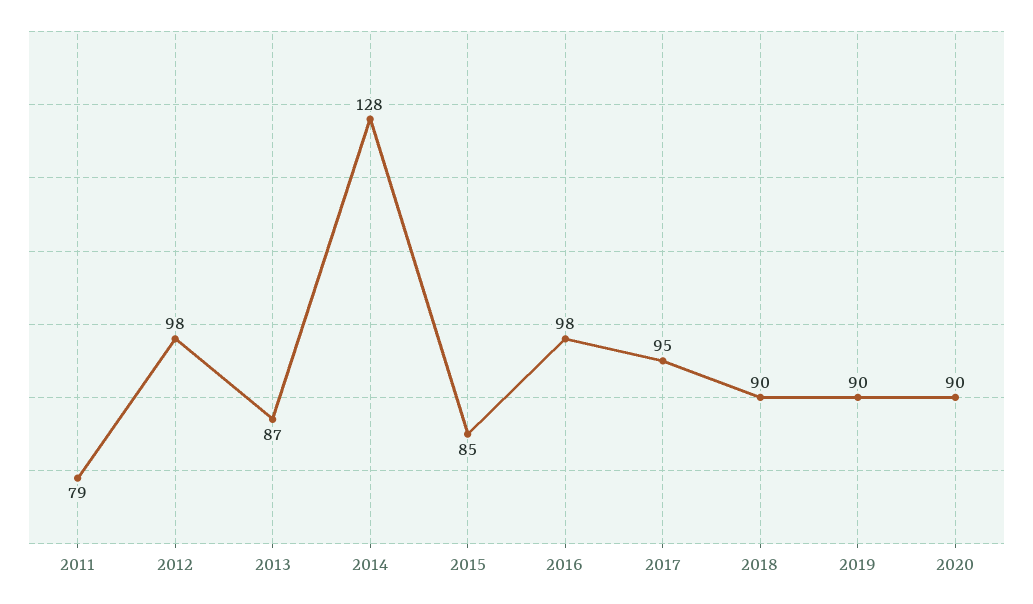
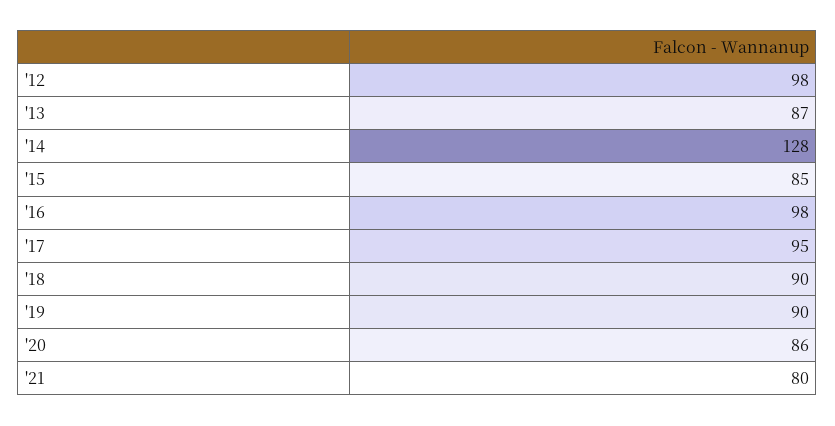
2011: 79 -> none
2020: 90 -> 86
'21: none -> 80

